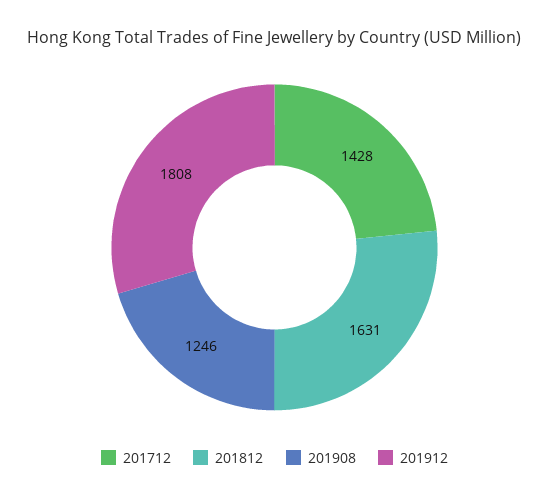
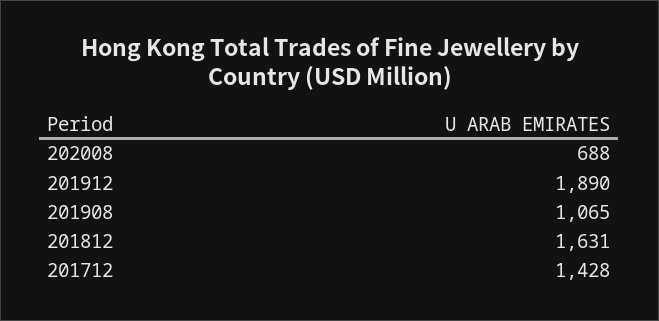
201908: 1246 -> 1065
201912: 1808 -> 1890
202008: none -> 688

